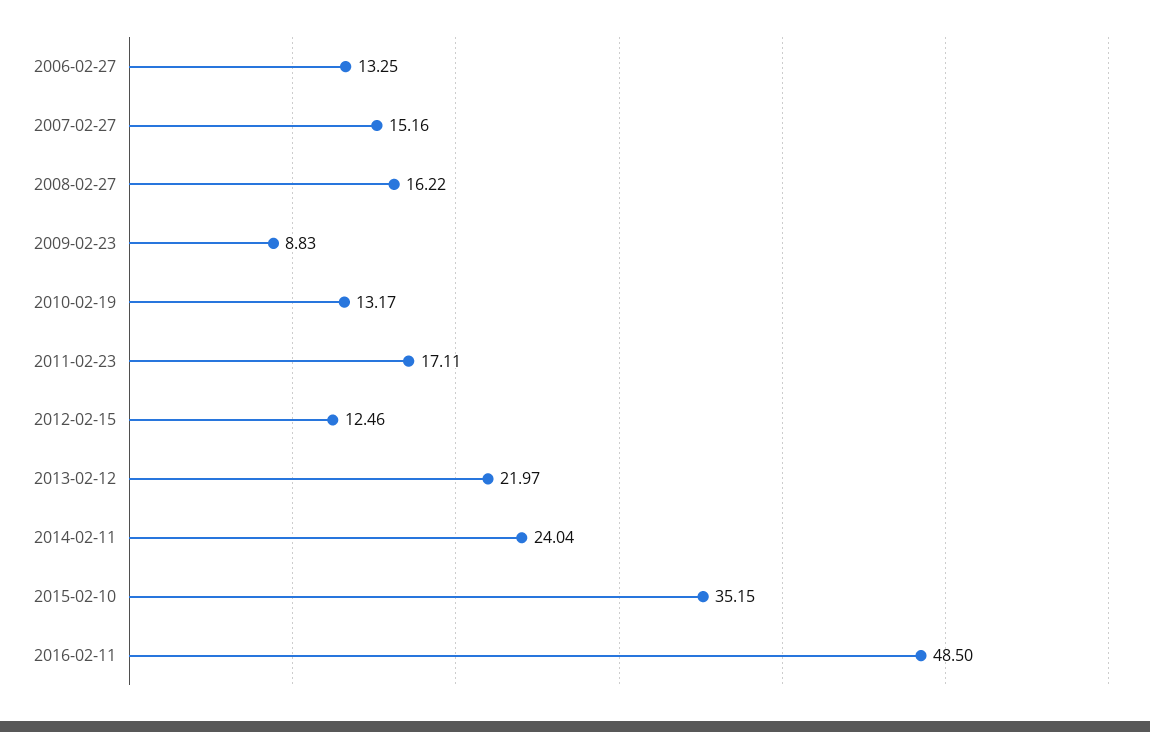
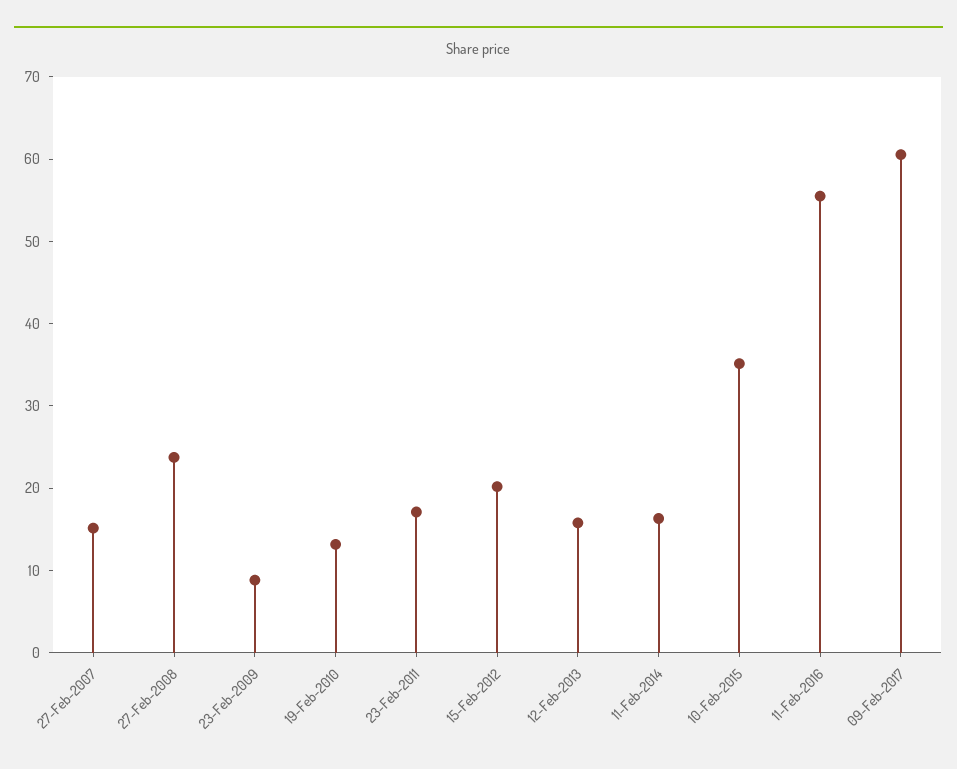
2006-02-27: 13.25 -> none
2008-02-27: 16.22 -> 24
2012-02-15: 12.46 -> 20
2013-02-12: 21.97 -> 16
2014-02-11: 24.04 -> 16
2016-02-11: 48.5 -> 56
09-Feb-2017: none -> 60

